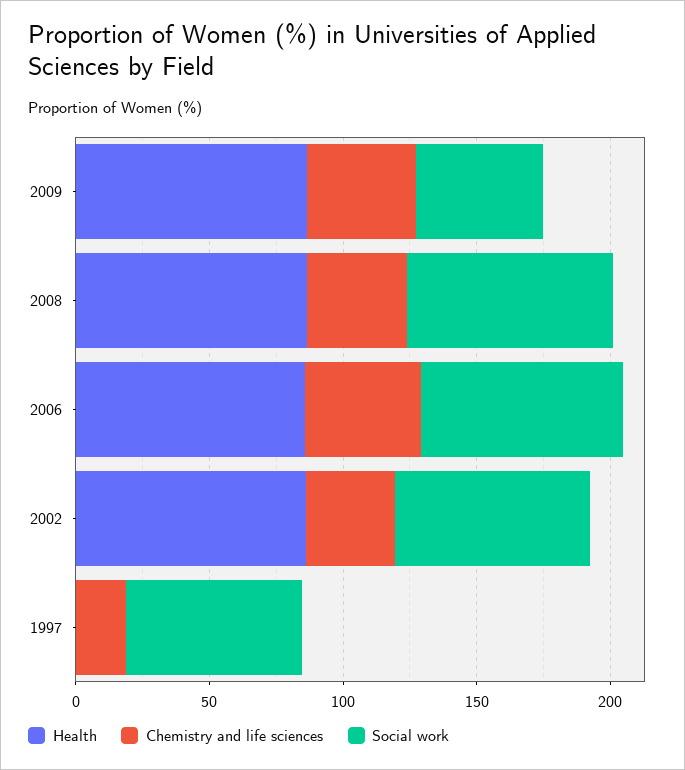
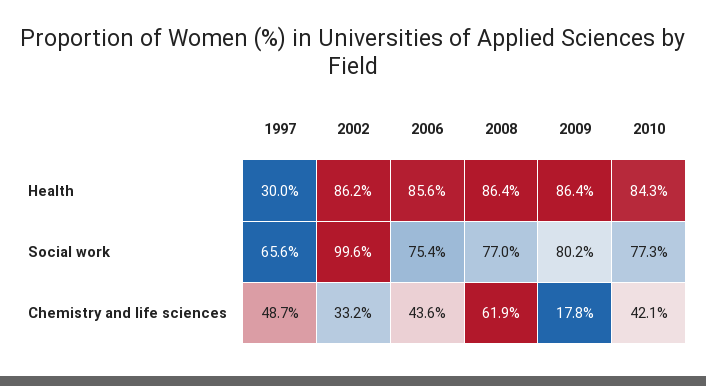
Chemistry and life sciences, 2009: 40 -> 17.8
Social work, 2009: 50 -> 80.2
Chemistry and life sciences, 2008: 40 -> 61.9
Social work, 2002: 70 -> 99.6
Health, 1997: 0 -> 30
Chemistry and life sciences, 1997: 20 -> 48.7
Health, 2010: none -> 84.3
Social work, 2010: none -> 77.3
Chemistry and life sciences, 2010: none -> 42.1

